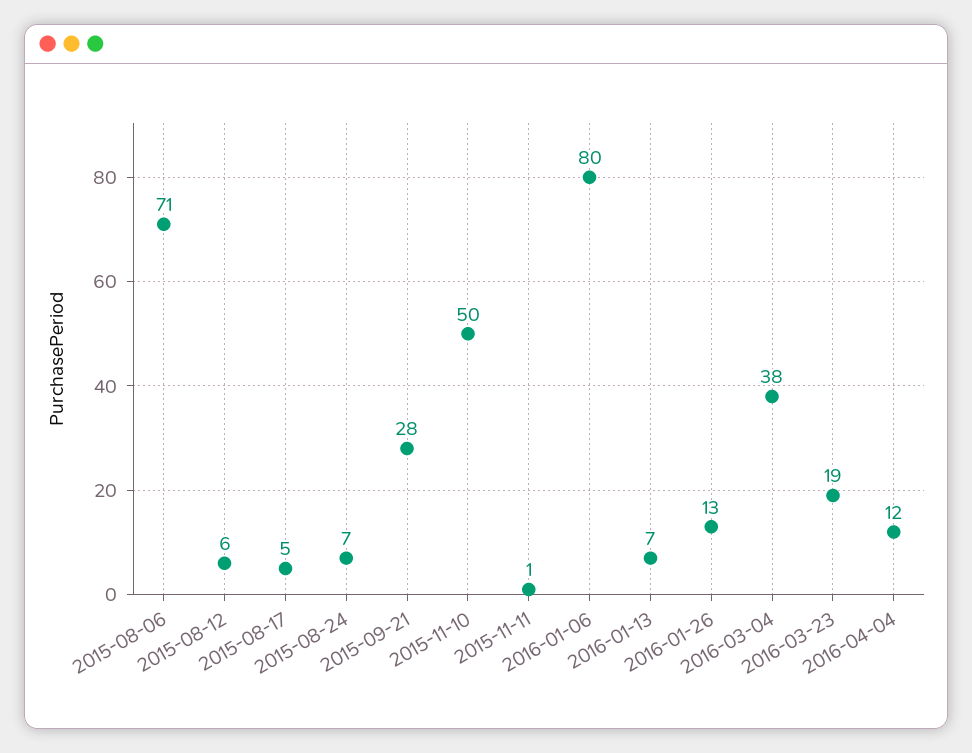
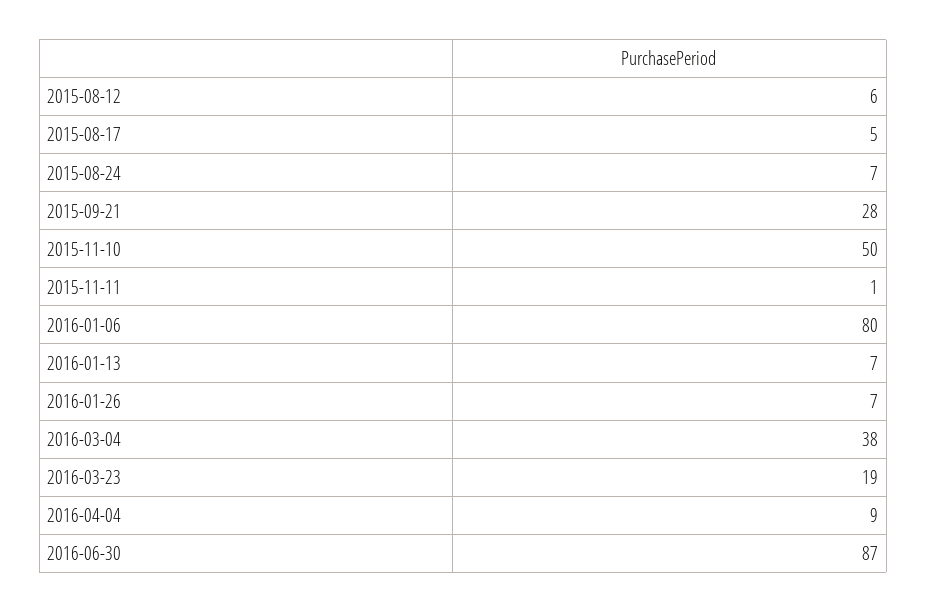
2015-08-06: 71 -> none
2016-01-26: 13 -> 7
2016-04-04: 12 -> 9
2016-06-30: none -> 87

